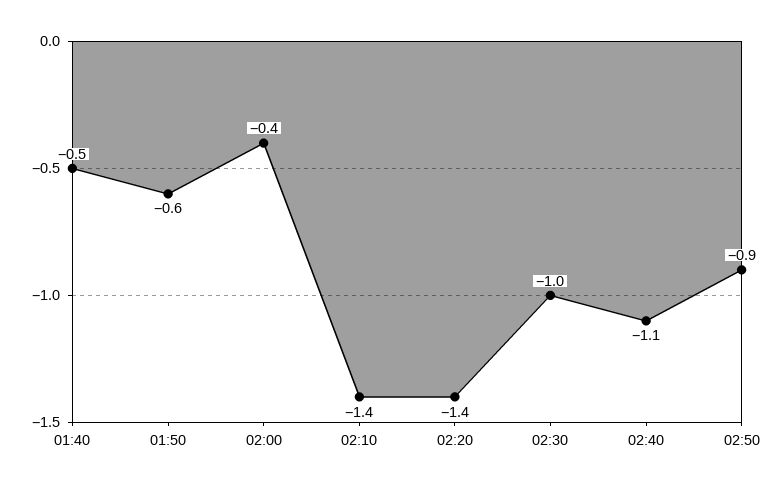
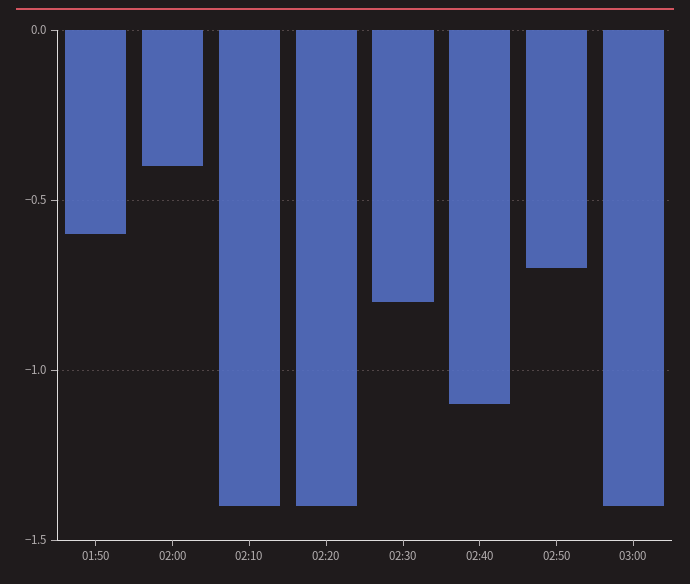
01:40: -0.5 -> none
02:30: -1 -> -0.8
02:50: -0.9 -> -0.7
03:00: none -> -1.4

